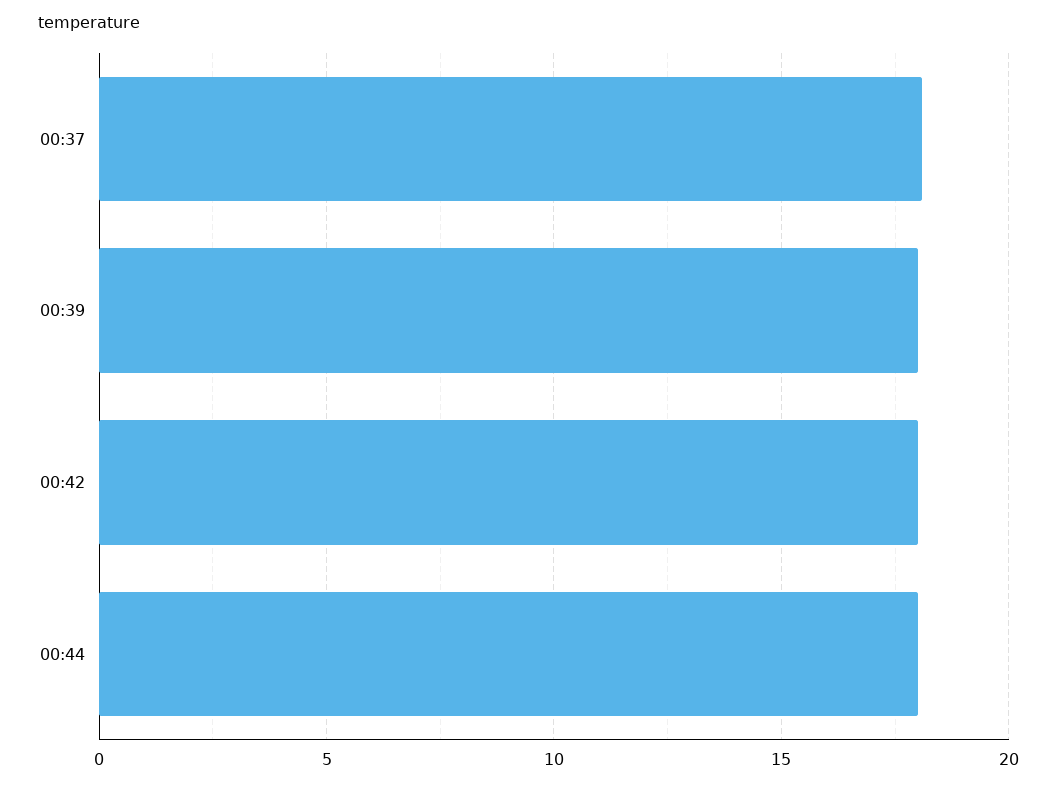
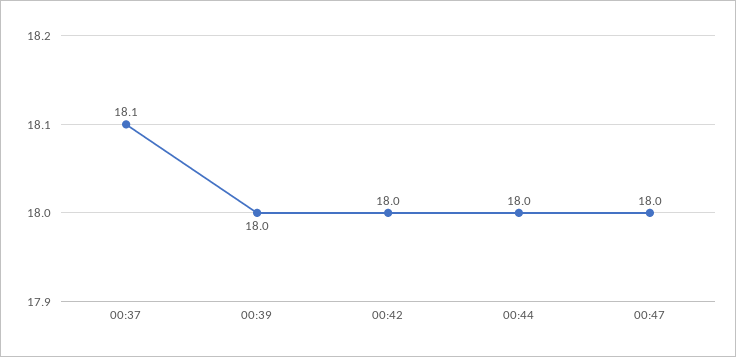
00:47: none -> 18

